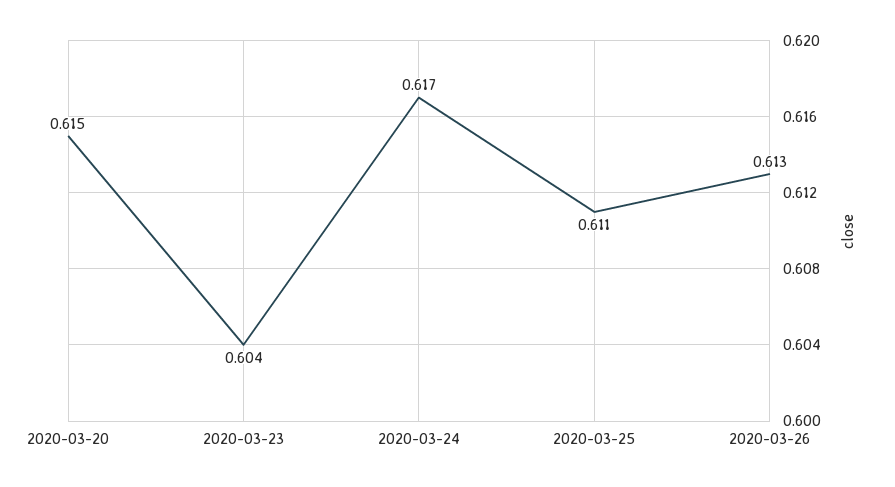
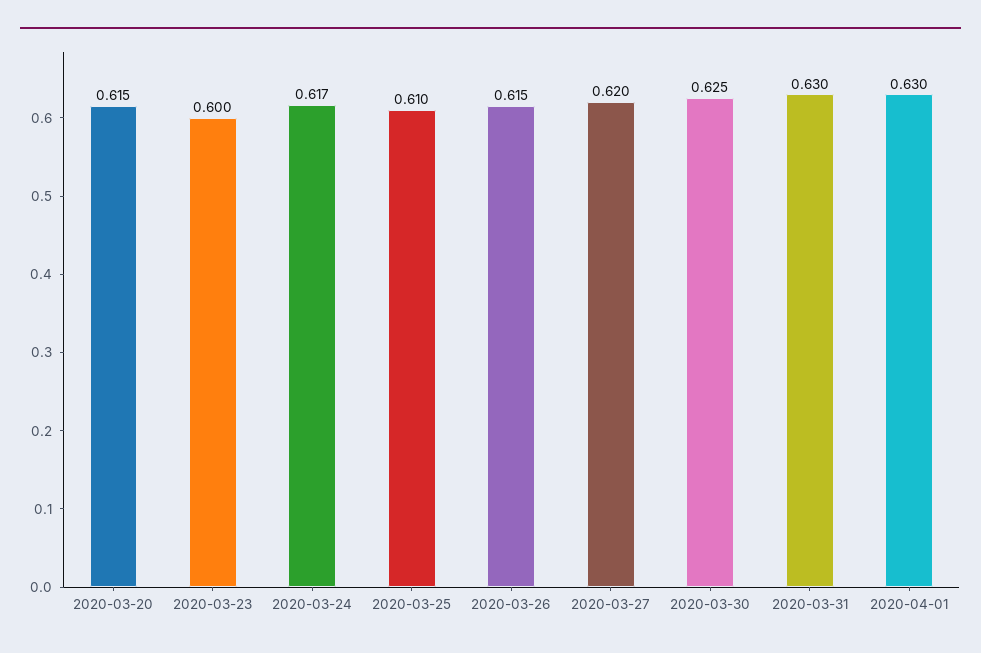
2020-03-23: 0.604 -> 0.6
2020-03-25: 0.611 -> 0.61
2020-03-26: 0.613 -> 0.615
2020-03-27: none -> 0.62
2020-03-30: none -> 0.625
2020-03-31: none -> 0.63
2020-04-01: none -> 0.63

